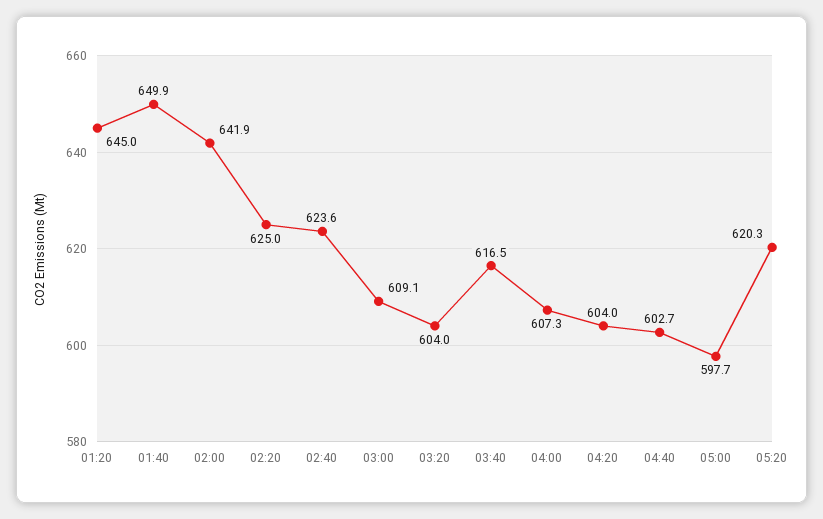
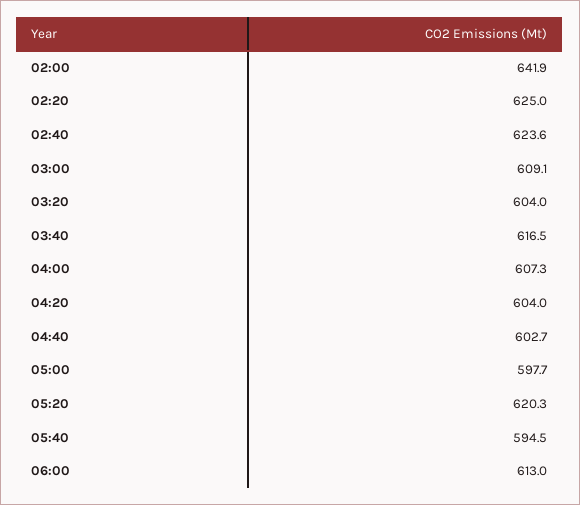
01:20: 645 -> none
01:40: 649.9 -> none
05:40: none -> 594.5
06:00: none -> 613

